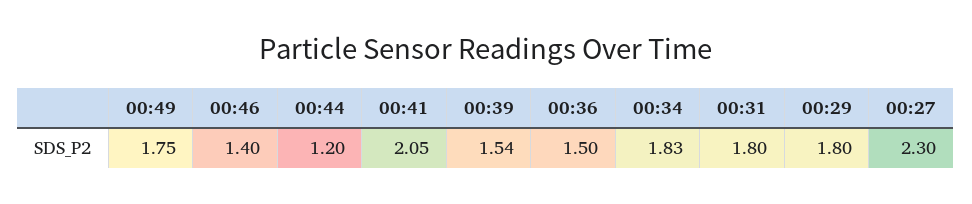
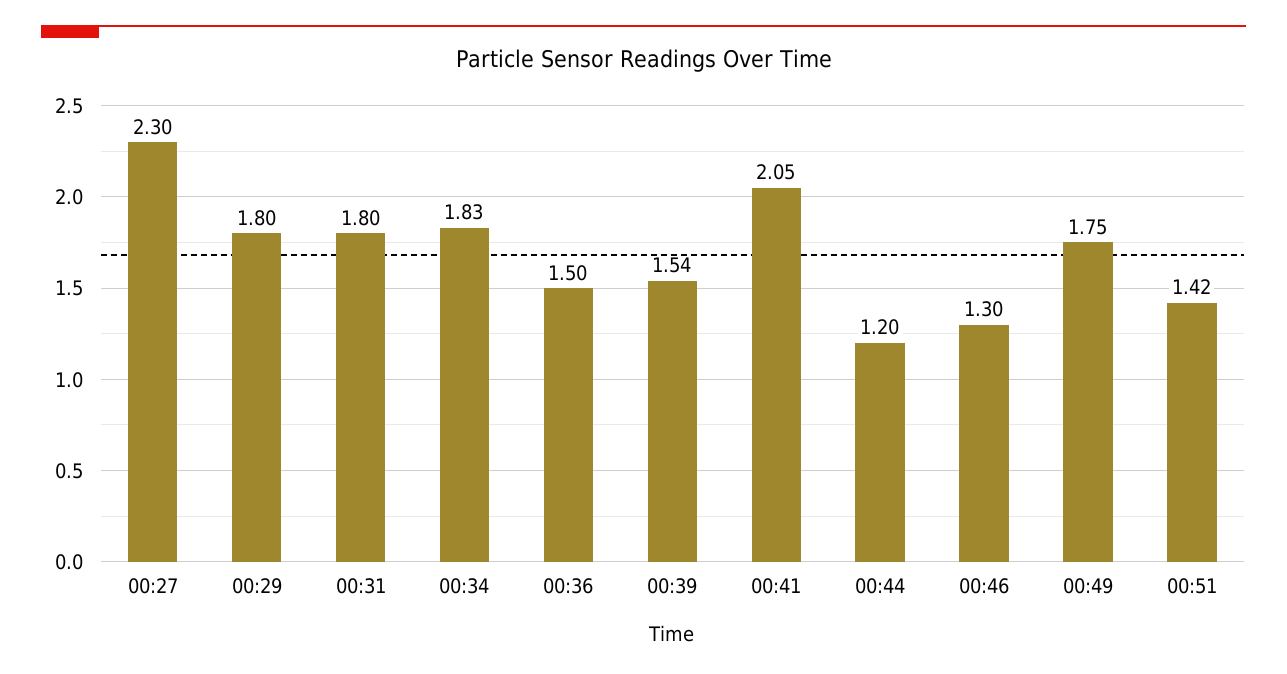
00:46: 1.4 -> 1.3
00:51: none -> 1.42

